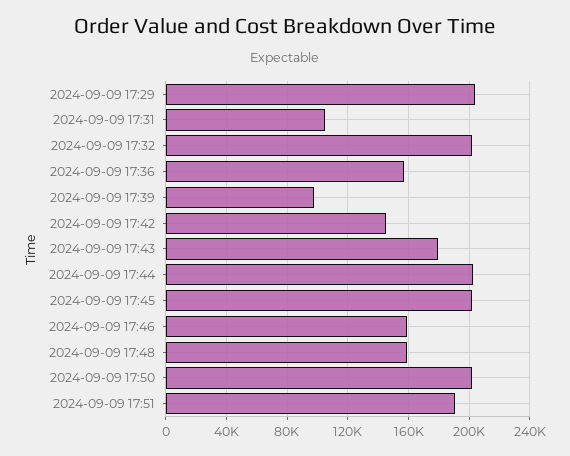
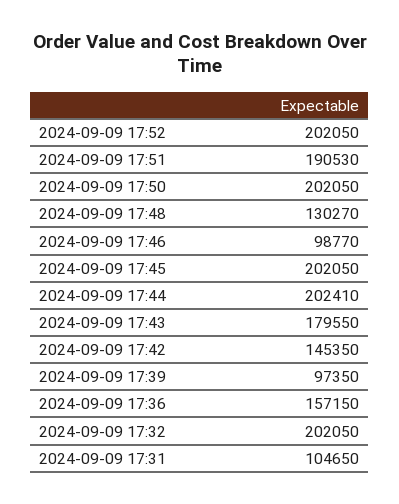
2024-09-09 17:29: 205000 -> none
2024-09-09 17:46: 160000 -> 98770
2024-09-09 17:48: 160000 -> 130270
2024-09-09 17:52: none -> 202050

